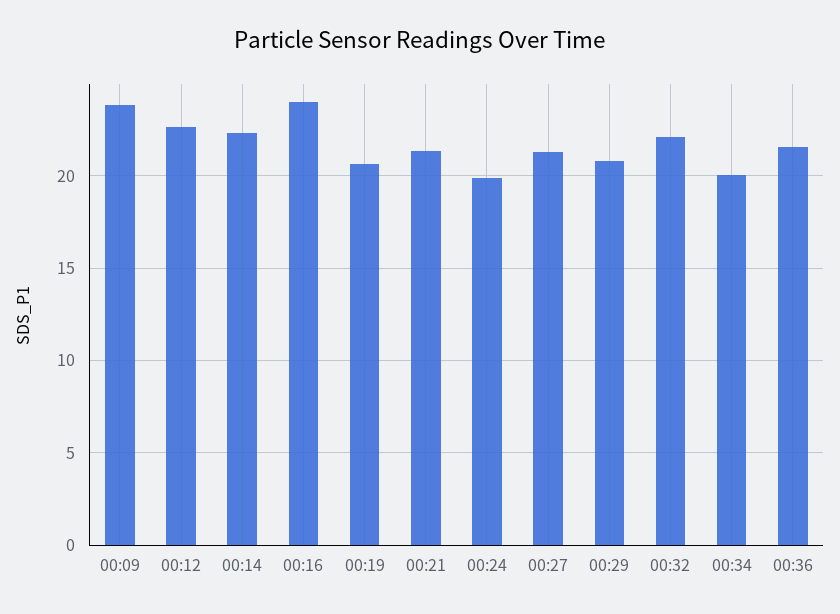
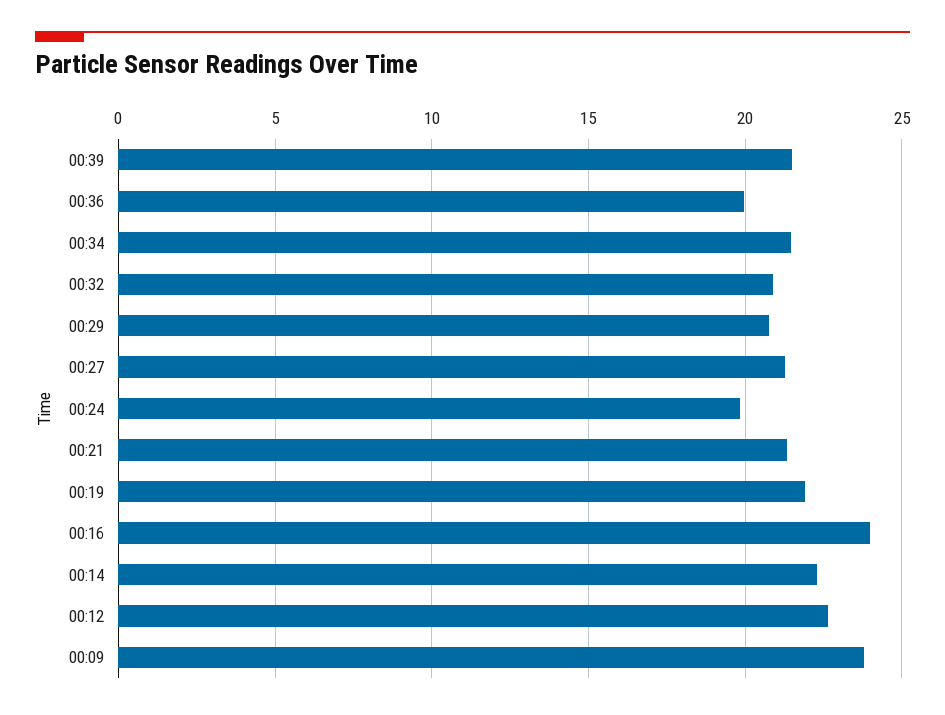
00:19: 20.5 -> 22
00:32: 22 -> 21
00:34: 20 -> 21.5
00:36: 21.5 -> 20
00:39: none -> 21.5

